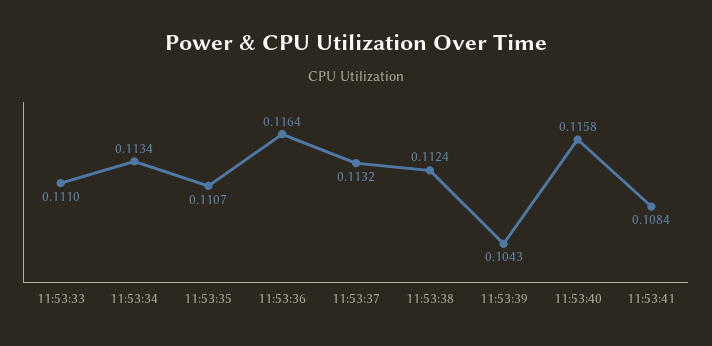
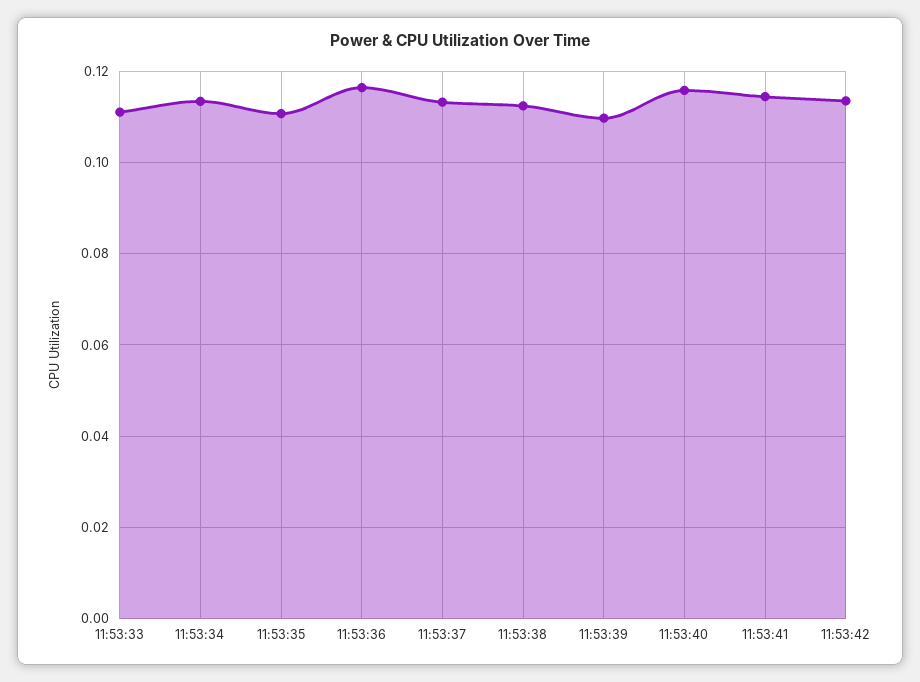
11:53:39: 0.1043 -> 0.11
11:53:41: 0.1084 -> 0.114
11:53:42: none -> 0.114

